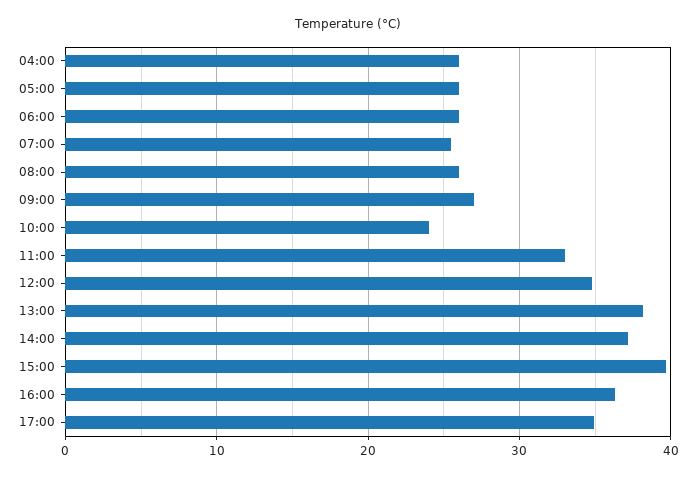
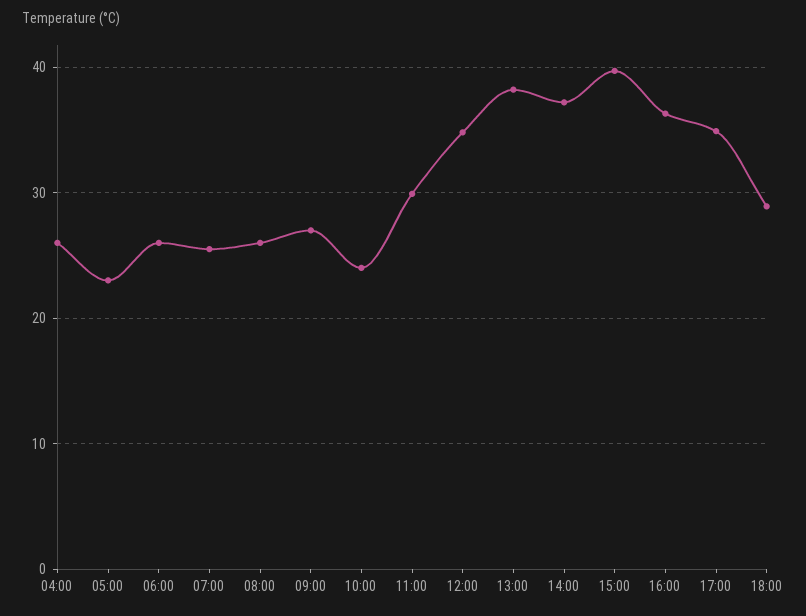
05:00: 26 -> 23
11:00: 33 -> 30
18:00: none -> 29

